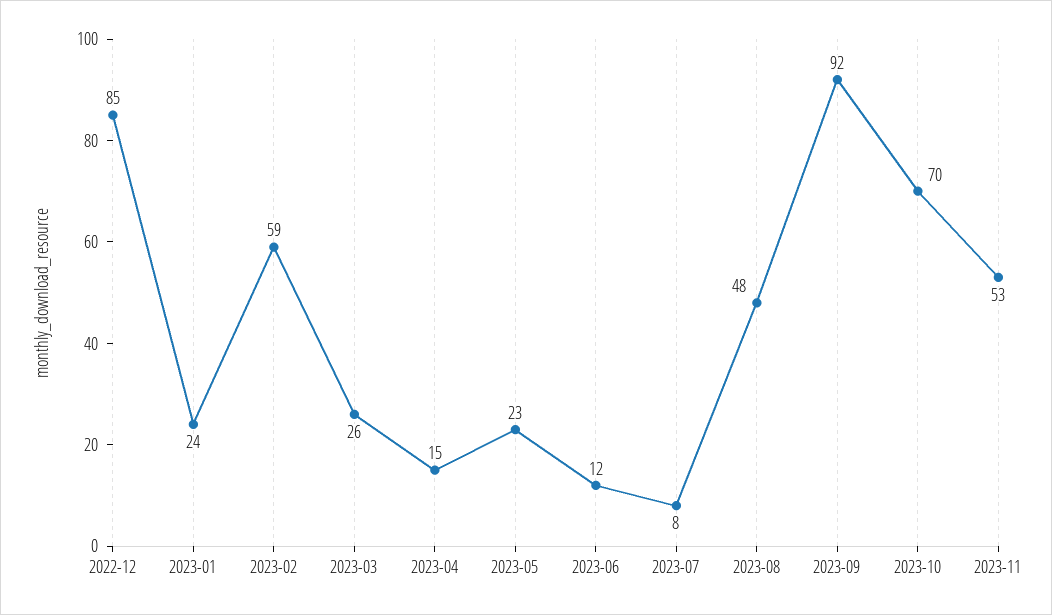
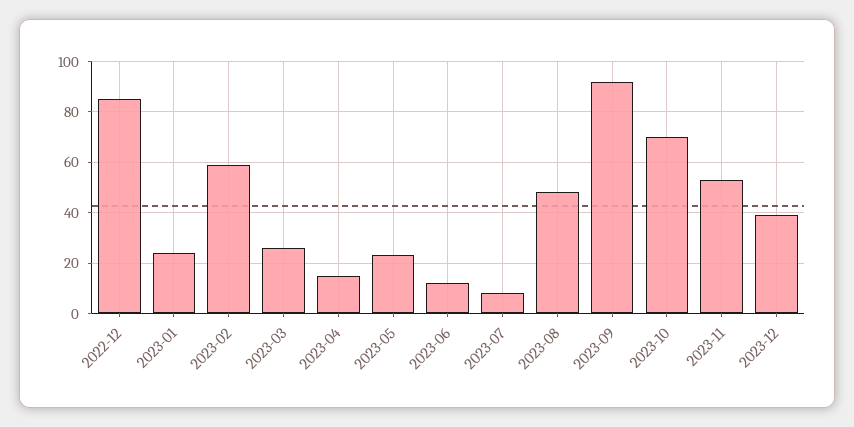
2023-12: none -> 40

